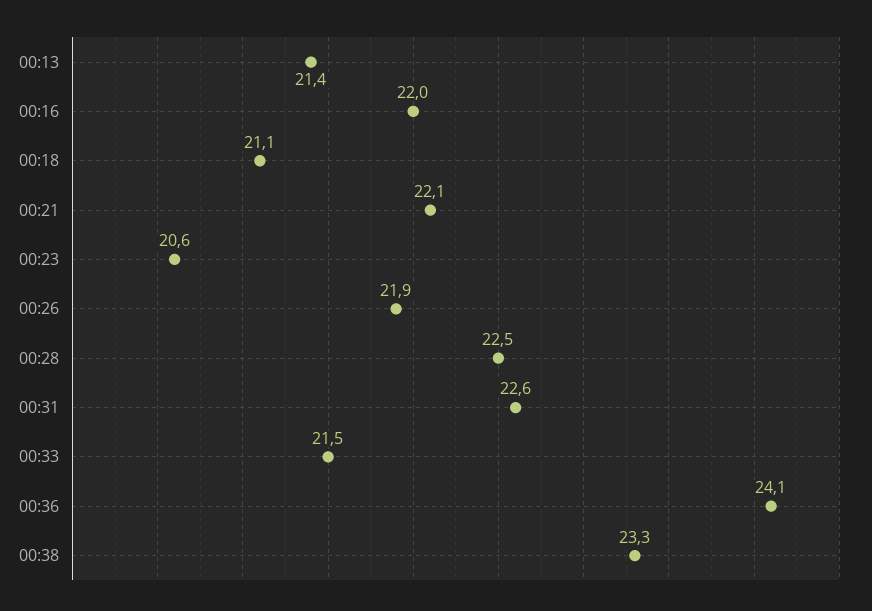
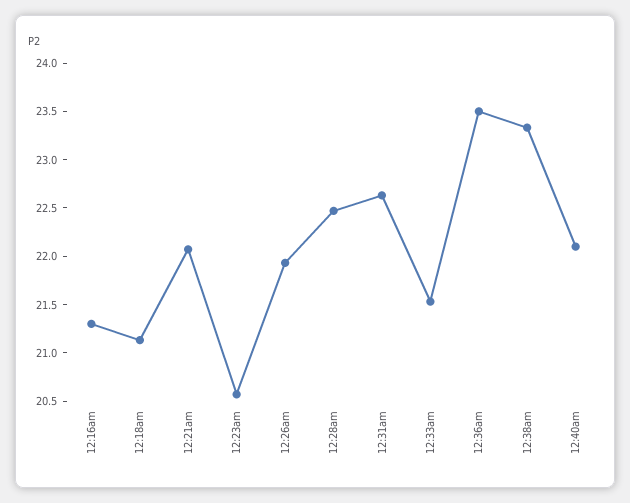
00:13: 21.4 -> none
00:16: 22 -> 21.3
00:36: 24.1 -> 23.5
12:40am: none -> 22.1

